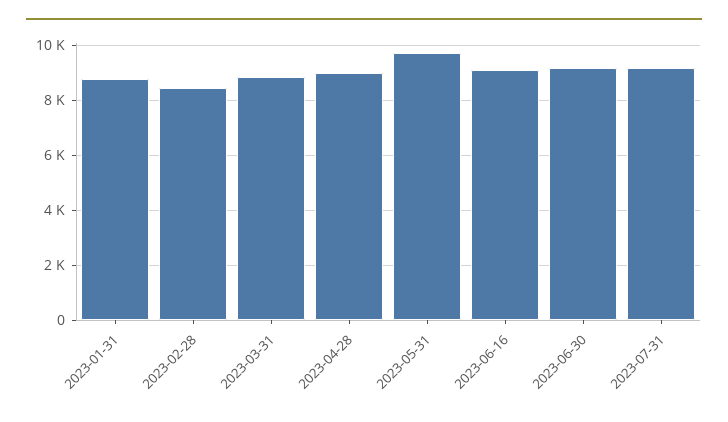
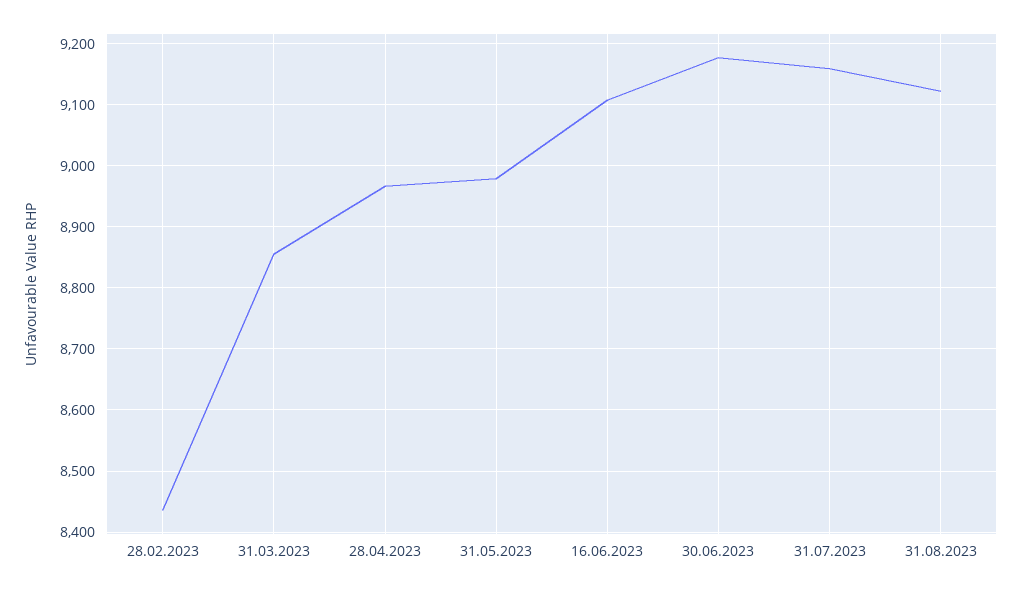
2023-01-31: 8750 -> none
2023-05-31: 9750 -> 8980
31.08.2023: none -> 9120

